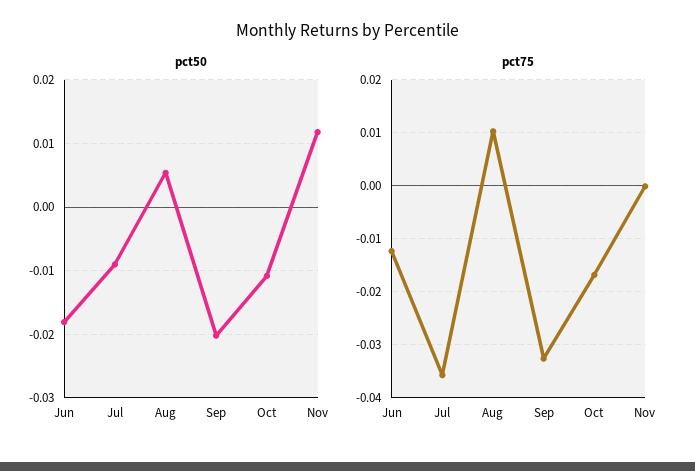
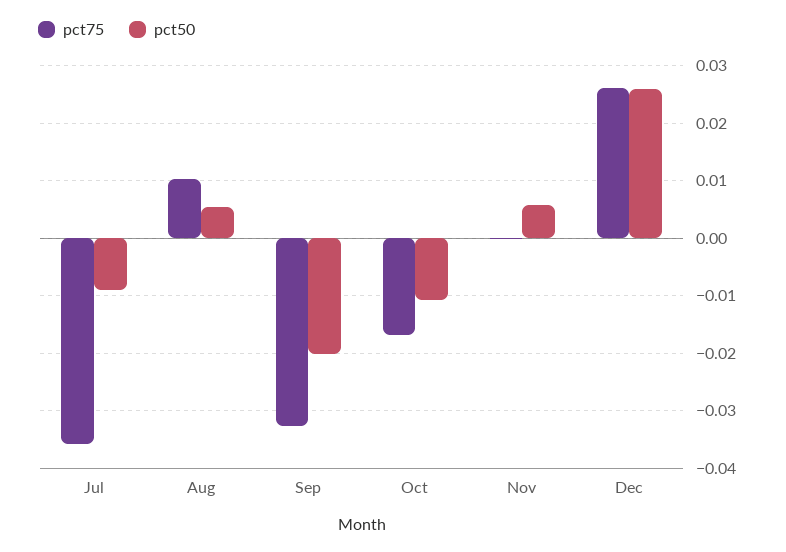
pct50, Jun: -0.018 -> none
pct50, Nov: 0.012 -> 0.006
pct75, Jun: -0.012 -> none
pct75, Dec: none -> 0.026
pct50, Dec: none -> 0.026

